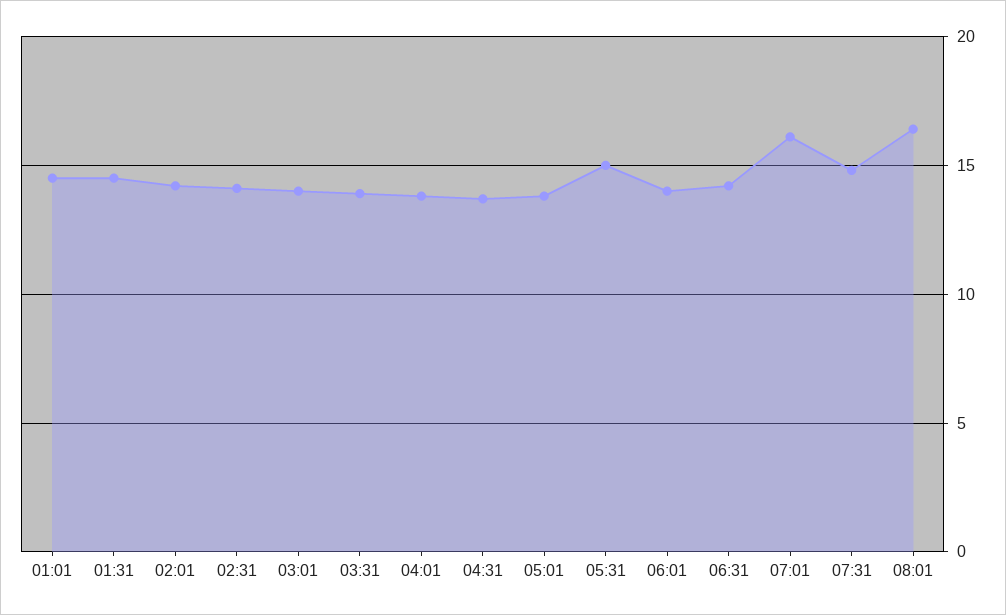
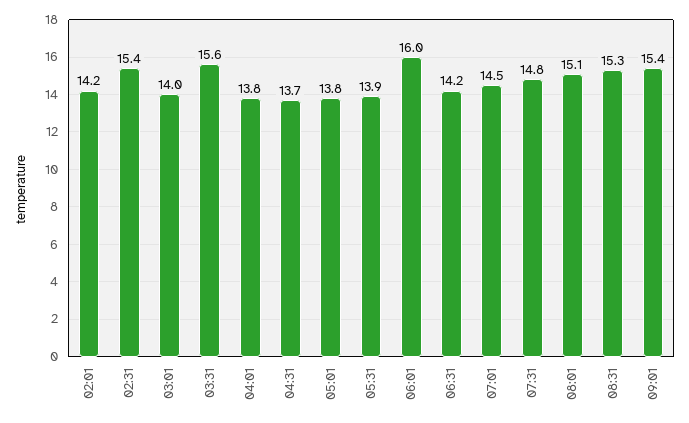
01:01: 14.5 -> none
01:31: 14.5 -> none
02:31: 14 -> 15.4
03:31: 14 -> 15.6
05:31: 15 -> 13.9
06:01: 14 -> 16
07:01: 16 -> 14.5
08:01: 16.5 -> 15.1
08:31: none -> 15.3
09:01: none -> 15.4

